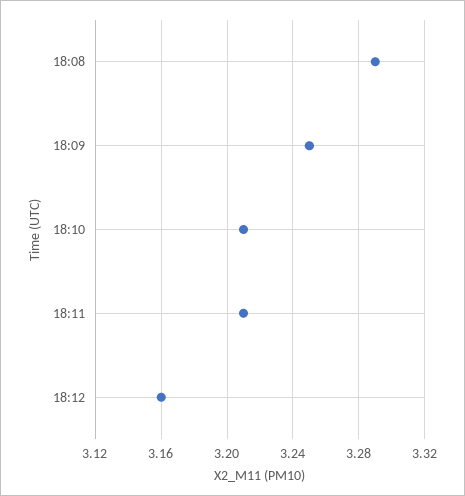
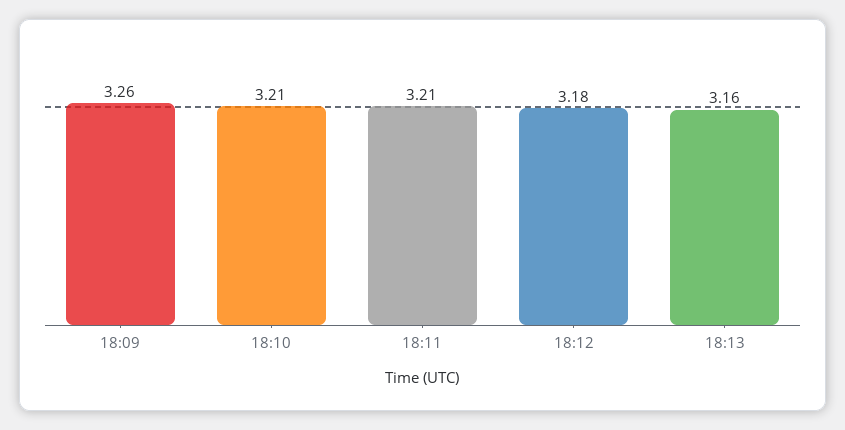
18:08: 3.29 -> none
18:09: 3.25 -> 3.26
18:12: 3.16 -> 3.18
18:13: none -> 3.16

